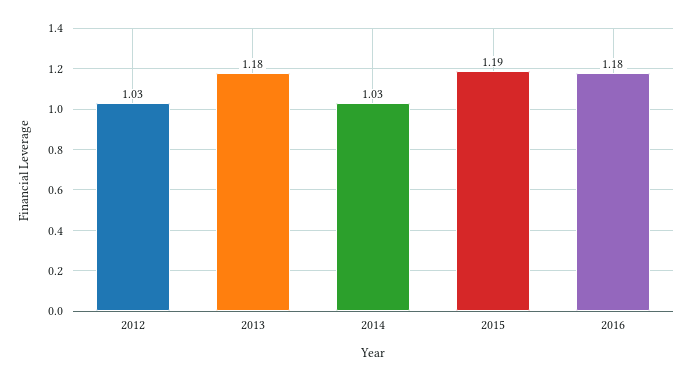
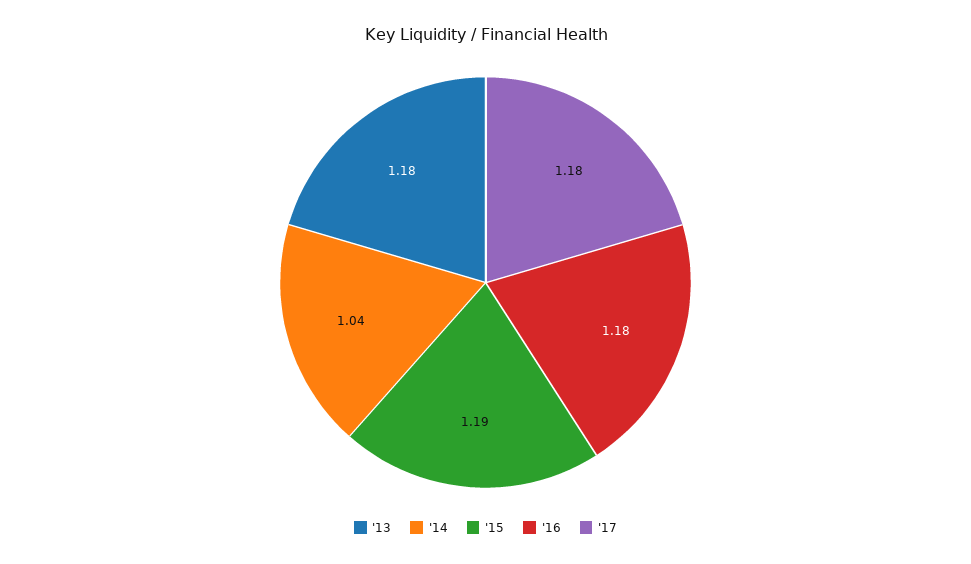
2012: 1.03 -> none
2014: 1.03 -> 1.04
'17: none -> 1.18

